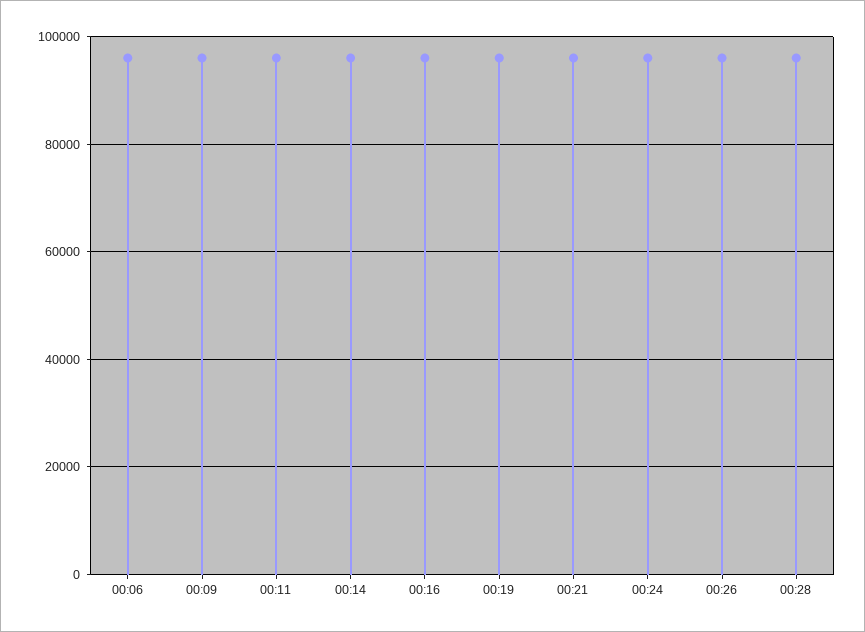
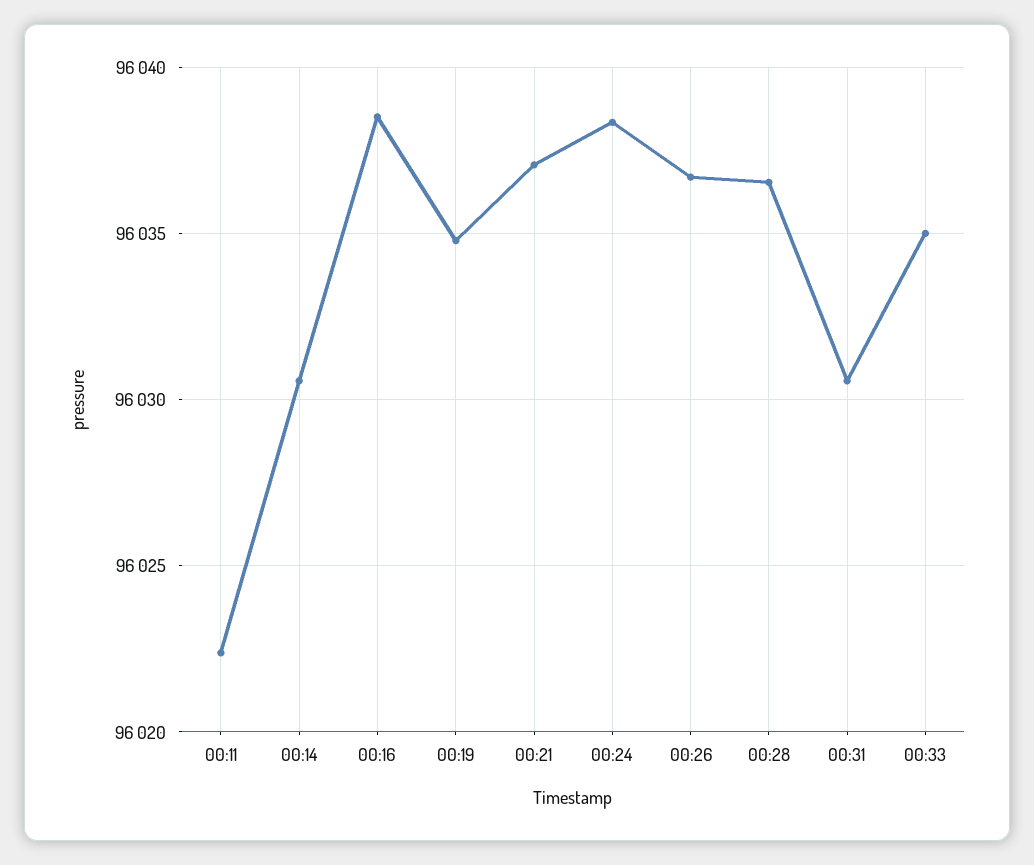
00:06: 96000 -> none
00:09: 96000 -> none
00:31: none -> 96030.5
00:33: none -> 96035

